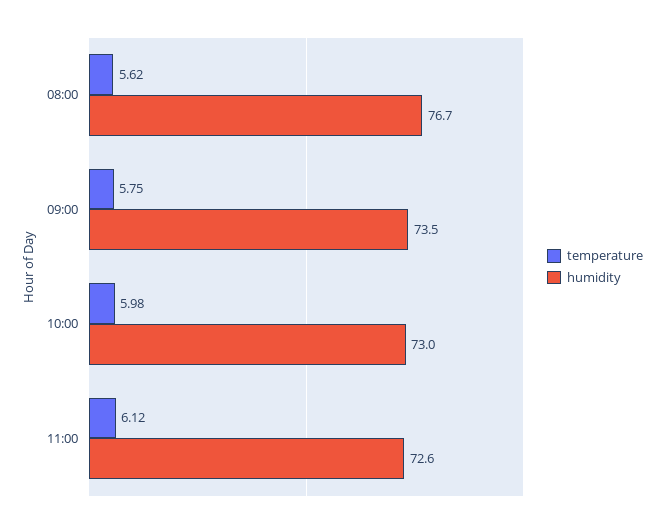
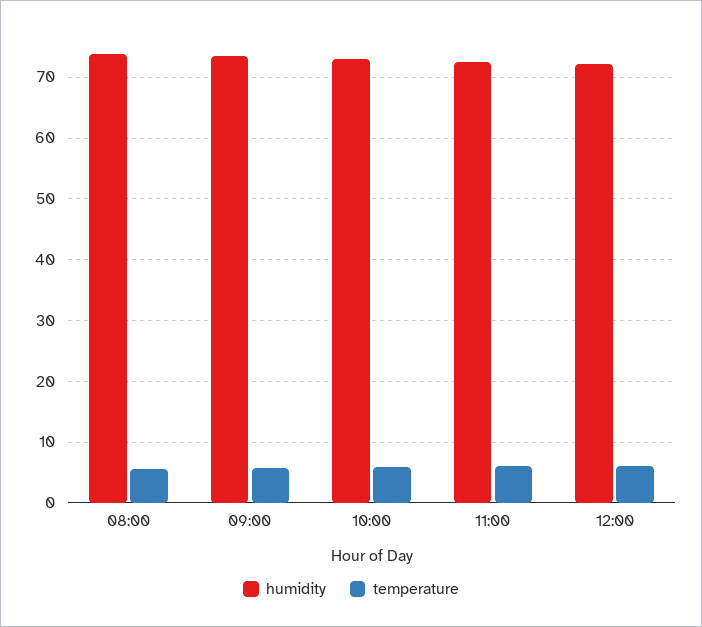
humidity, 08:00: 76.7 -> 74
humidity, 12:00: none -> 72
temperature, 12:00: none -> 6

